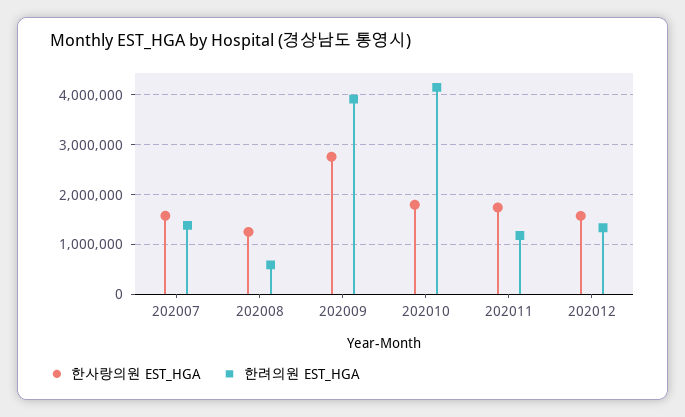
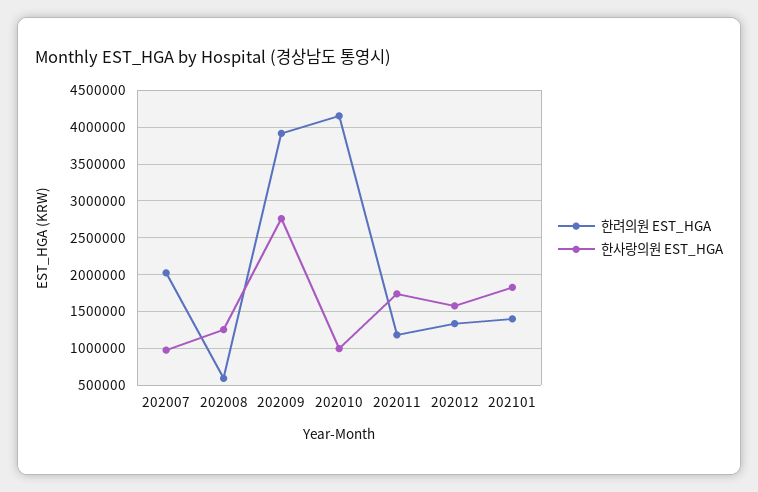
한사랑의원 EST_HGA, 202007: 1600000 -> 1000000
한려의원 EST_HGA, 202007: 1400000 -> 2000000
한사랑의원 EST_HGA, 202010: 1800000 -> 1000000
한려의원 EST_HGA, 202101: none -> 1400000
한사랑의원 EST_HGA, 202101: none -> 1800000

